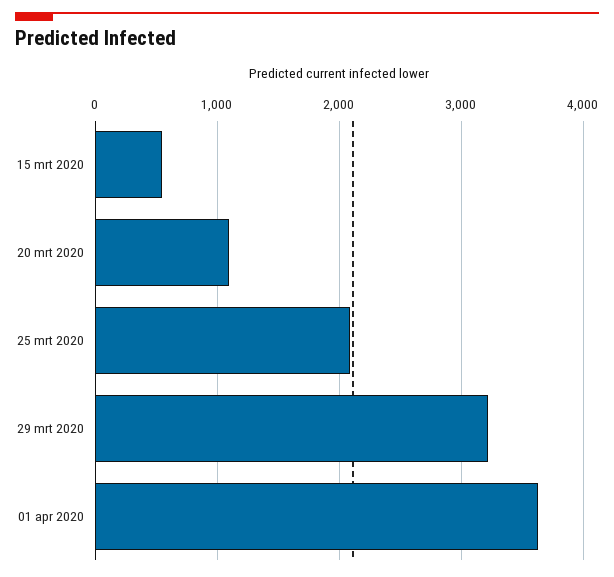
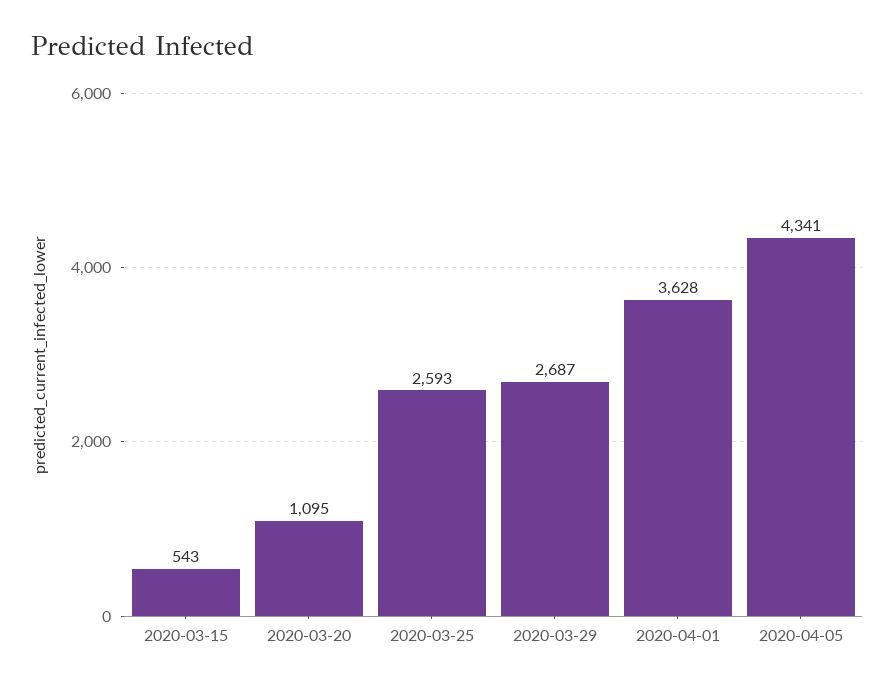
25 mrt 2020: 2100 -> 2593
29 mrt 2020: 3200 -> 2687
2020-04-05: none -> 4341

